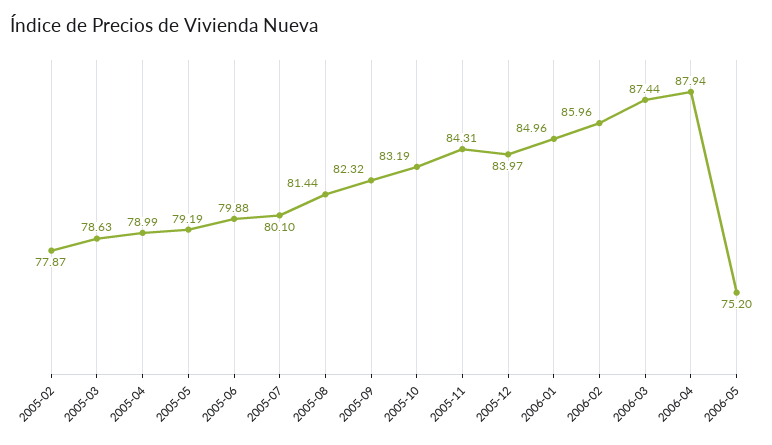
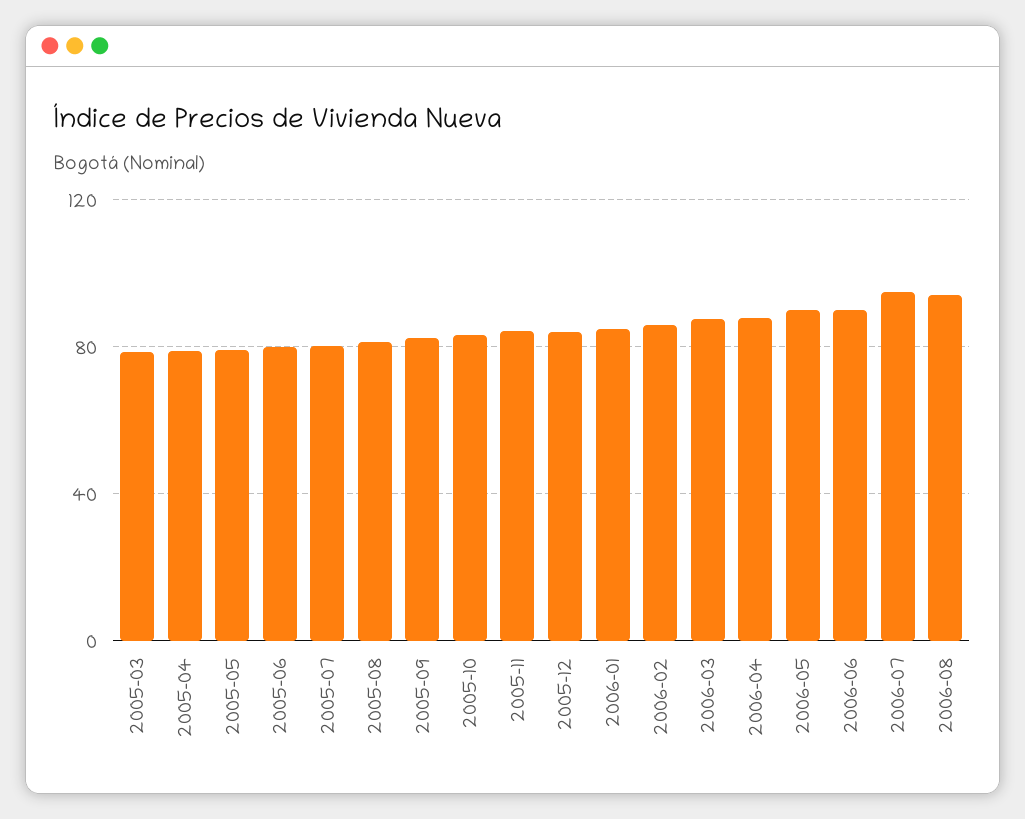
2005-02: 77.87 -> none
2006-05: 75.2 -> 90
2006-06: none -> 90
2006-07: none -> 95
2006-08: none -> 95

